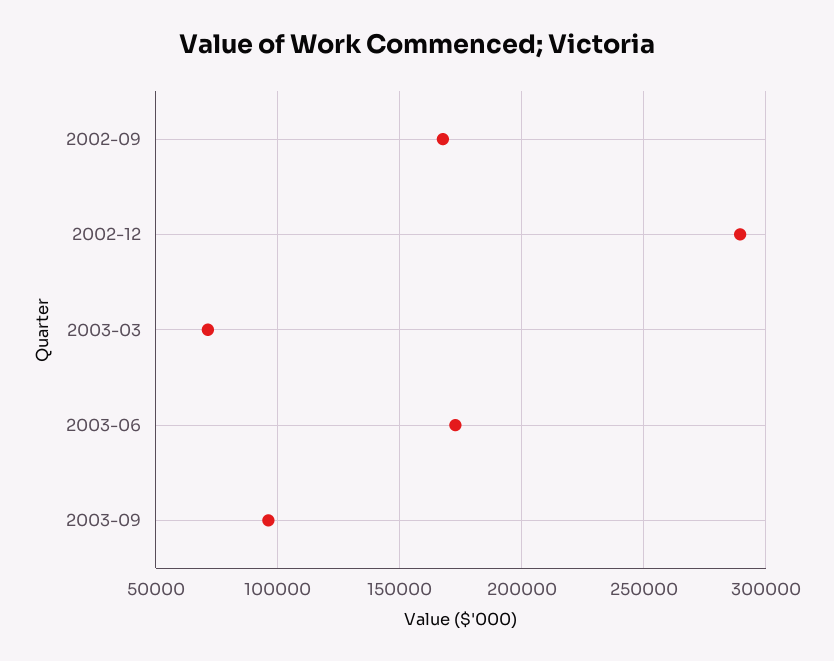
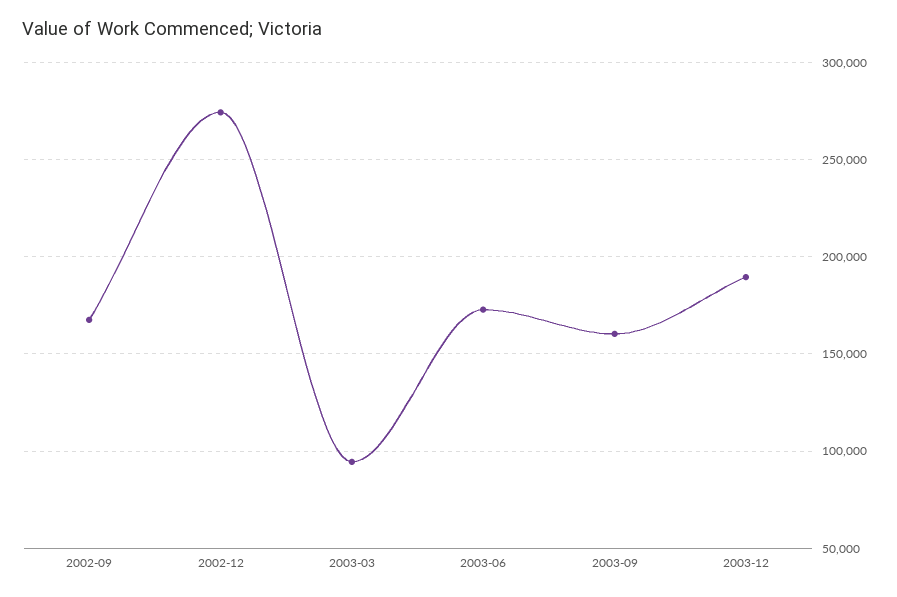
2002-12: 290000 -> 275000
2003-03: 70000 -> 95000
2003-09: 95000 -> 160000
2003-12: none -> 190000

